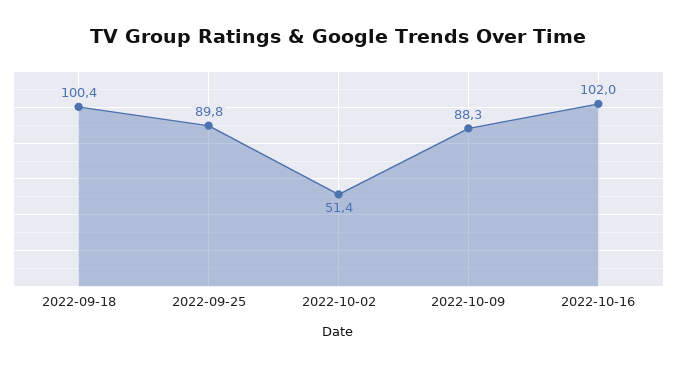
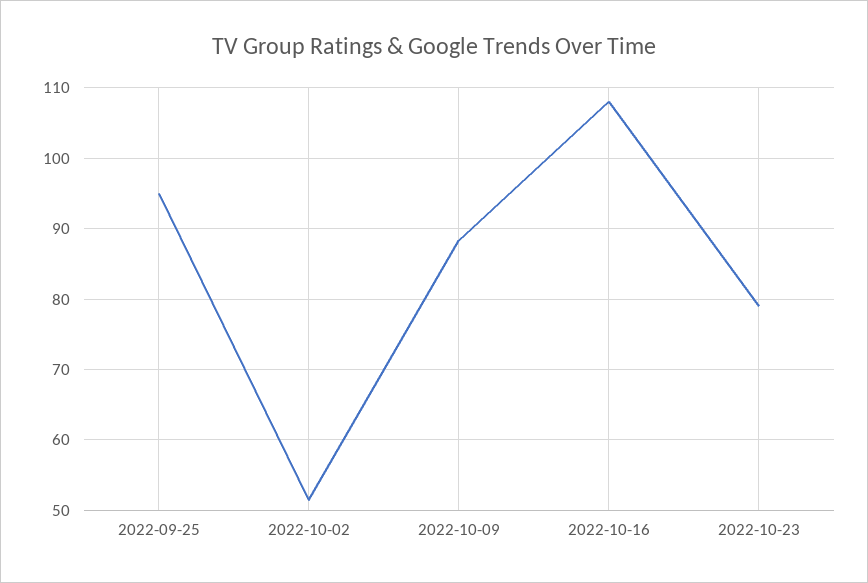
2022-09-18: 100.4 -> none
2022-09-25: 89.8 -> 95
2022-10-16: 102 -> 108
2022-10-23: none -> 79

